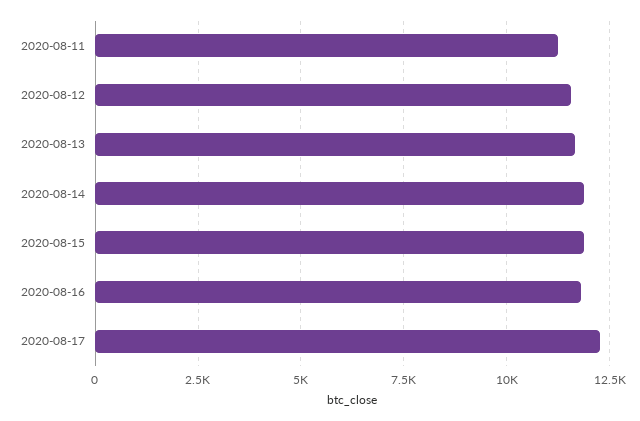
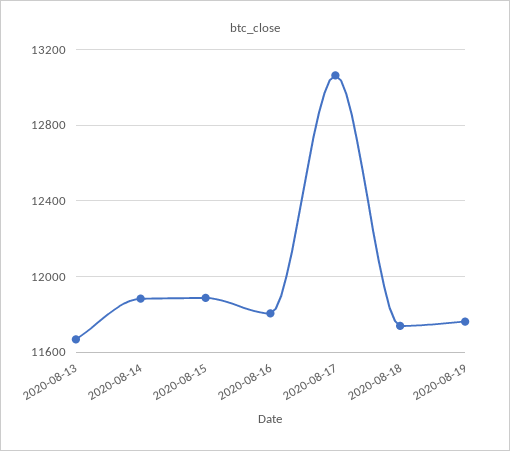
2020-08-11: 11250 -> none
2020-08-12: 11500 -> none
2020-08-17: 12250 -> 13050
2020-08-18: none -> 11750
2020-08-19: none -> 11750

